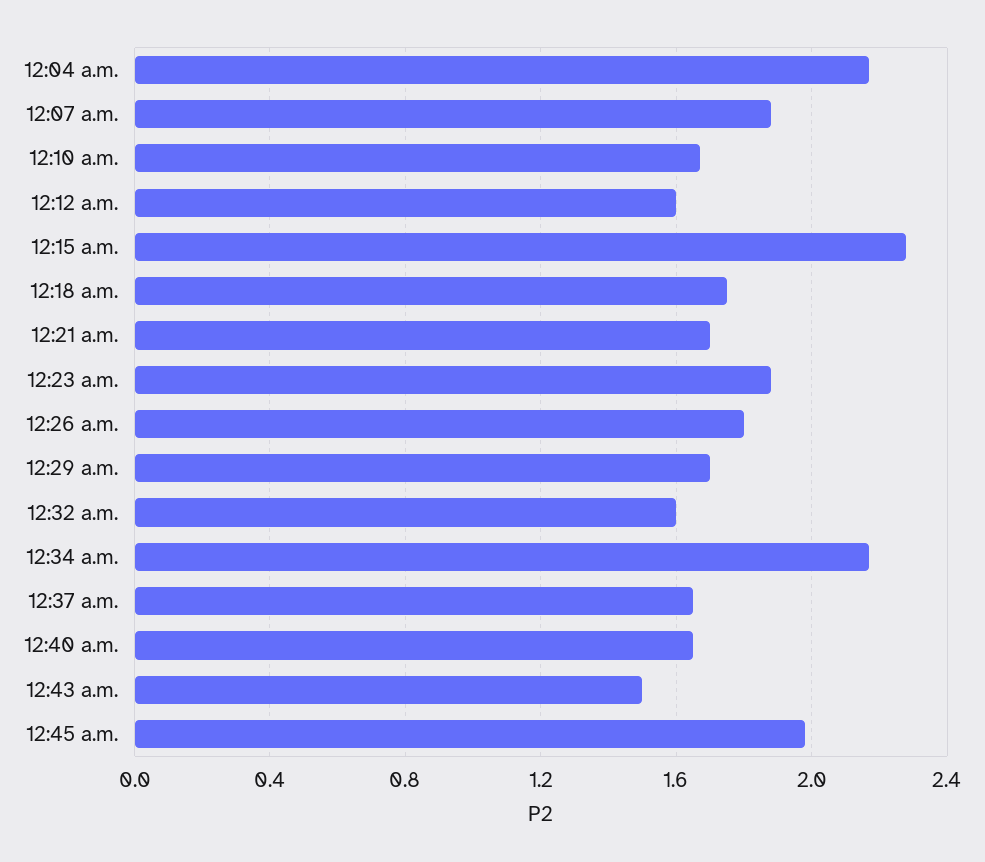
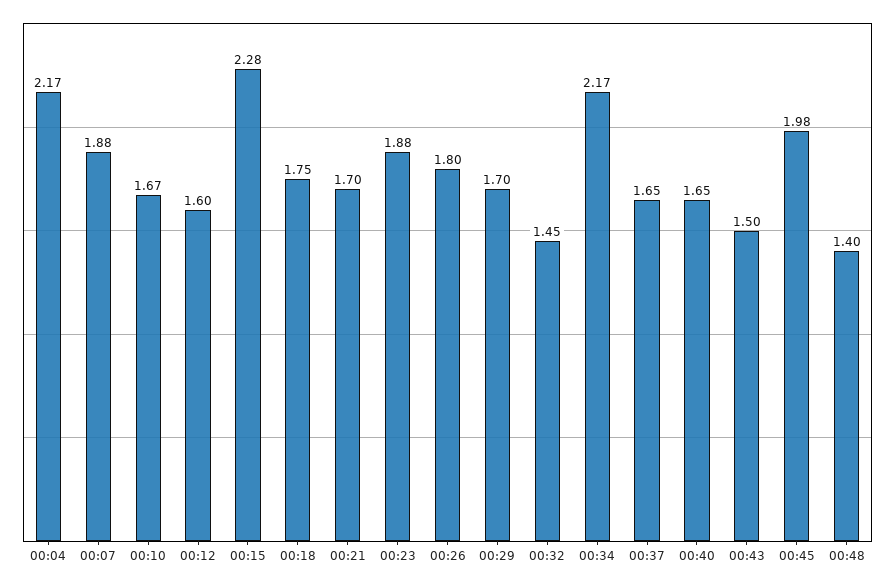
12:32 a.m.: 1.6 -> 1.45
00:48: none -> 1.4

